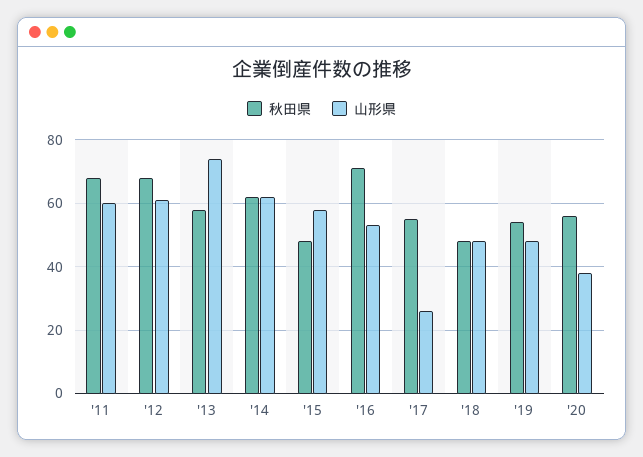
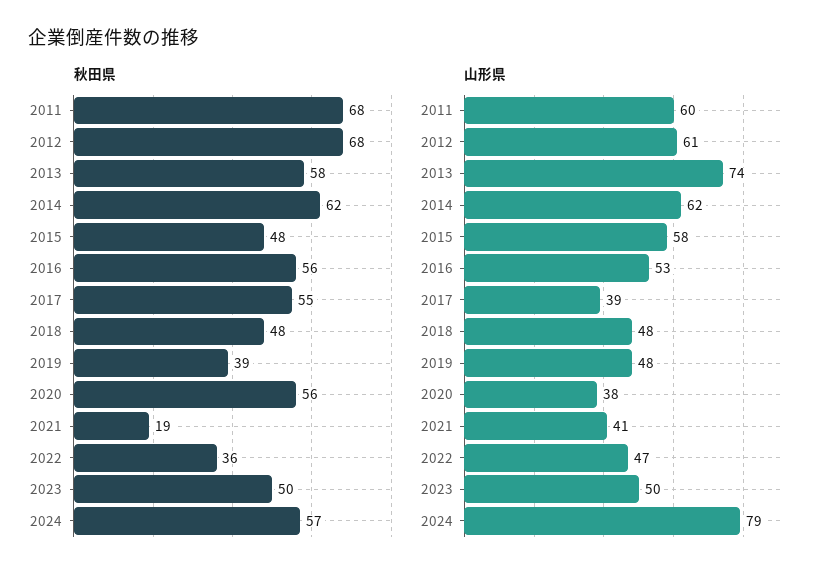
秋田県, '16: 70 -> 56
山形県, '17: 25 -> 39
秋田県, '19: 55 -> 39
秋田県, 2021: none -> 19
秋田県, 2022: none -> 36
秋田県, 2023: none -> 50
秋田県, 2024: none -> 57
山形県, 2021: none -> 41
山形県, 2022: none -> 47
山形県, 2023: none -> 50
山形県, 2024: none -> 79

